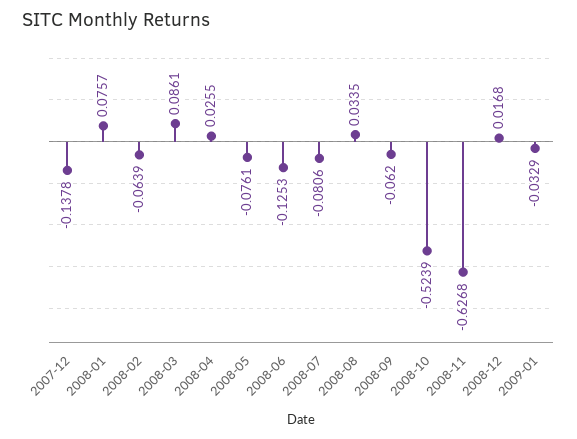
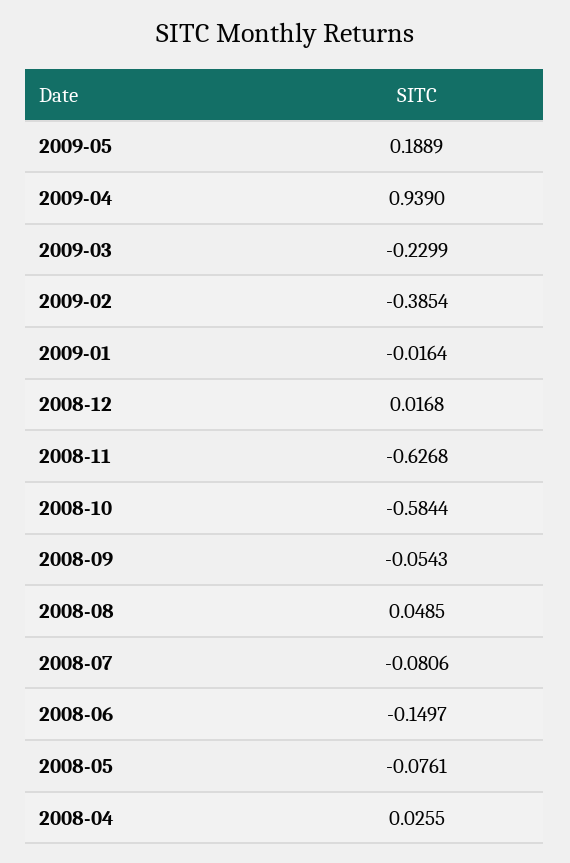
2007-12: -0.1378 -> none
2008-01: 0.0757 -> none
2008-02: -0.0639 -> none
2008-03: 0.0861 -> none
2008-06: -0.1253 -> -0.1497
2008-08: 0.0335 -> 0.0485
2008-09: -0.062 -> -0.0543
2008-10: -0.5239 -> -0.5844
2009-01: -0.0329 -> -0.0164
2009-05: none -> 0.1889
2009-04: none -> 0.939
2009-03: none -> -0.2299
2009-02: none -> -0.3854

